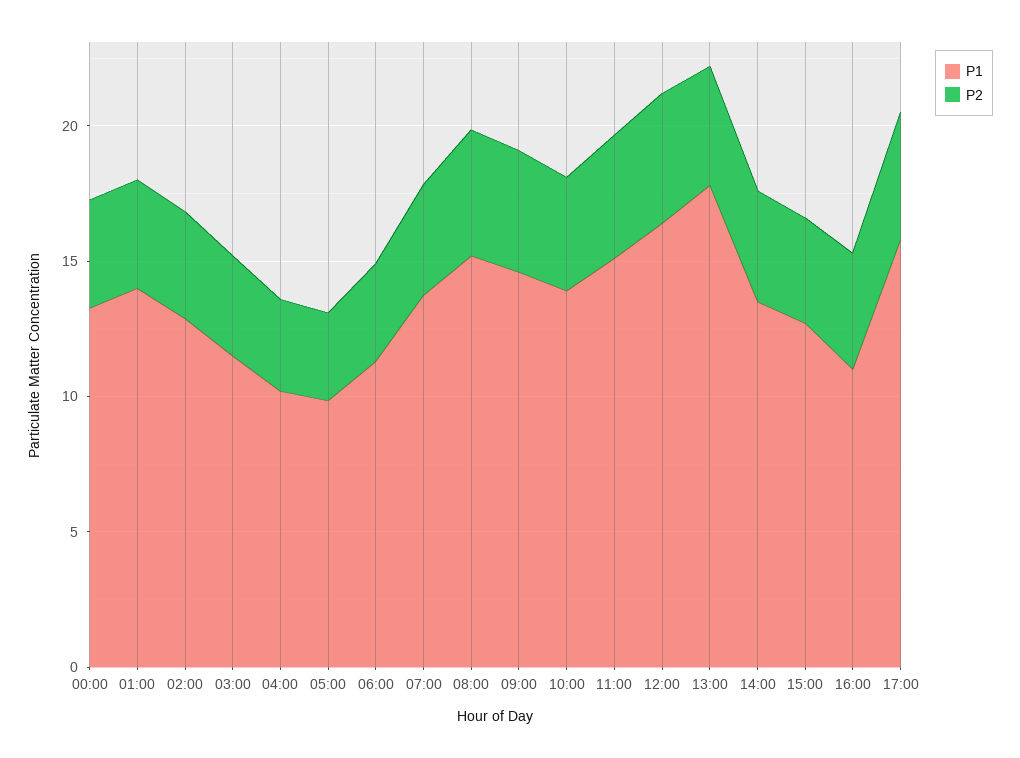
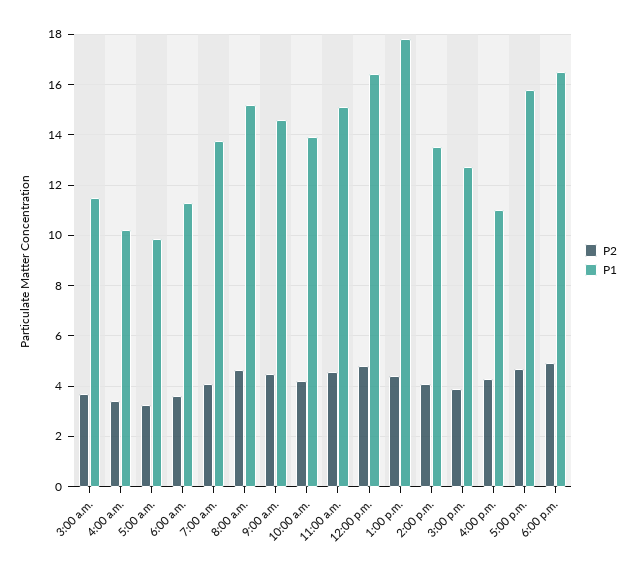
P1, 00:00: 13 -> none
P2, 00:00: 4 -> none
P1, 01:00: 14 -> none
P2, 01:00: 4 -> none
P1, 02:00: 13 -> none
P2, 02:00: 4 -> none
P2, 6:00 p.m.: none -> 5
P1, 6:00 p.m.: none -> 16.5

